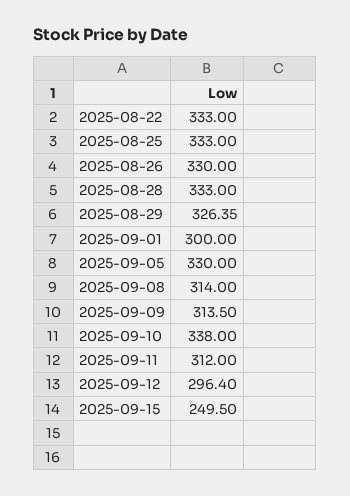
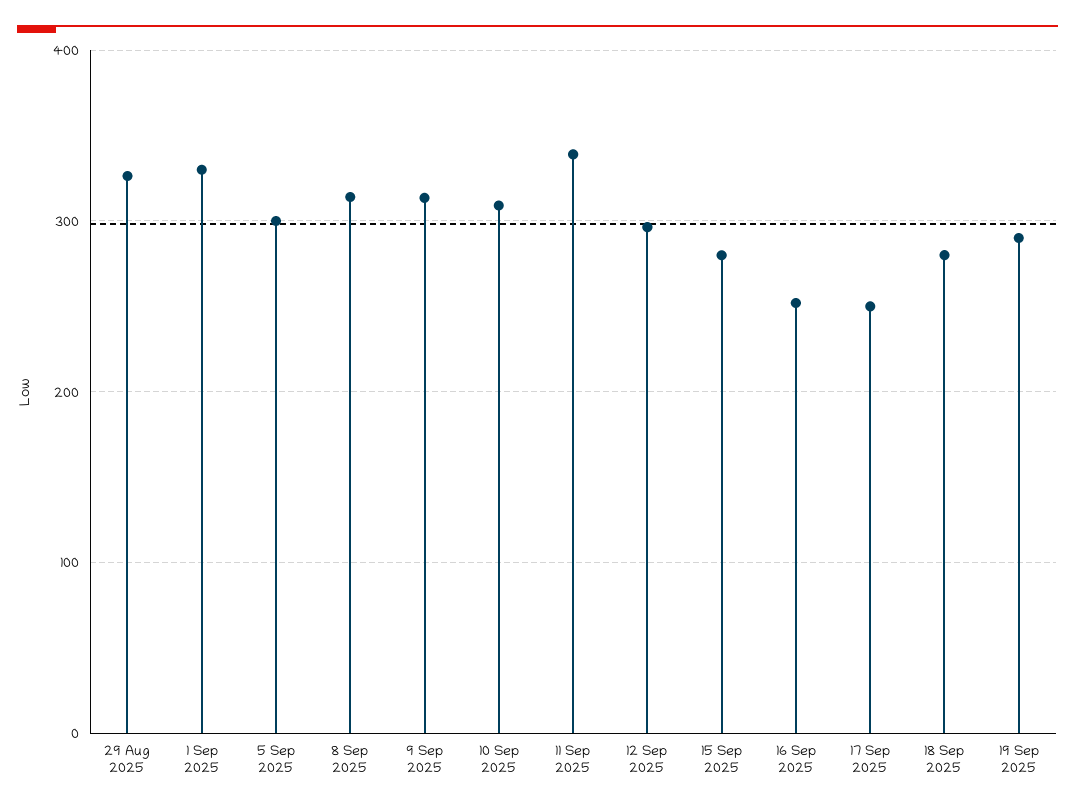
2025-08-22: 333 -> none
2025-08-25: 333 -> none
2025-08-26: 330 -> none
2025-08-28: 333 -> none
2025-09-01: 300 -> 330
2025-09-05: 330 -> 300
2025-09-10: 338 -> 310
2025-09-11: 312 -> 340
2025-09-15: 249.5 -> 280
16 Sep 2025: none -> 250
17 Sep 2025: none -> 250
18 Sep 2025: none -> 280
19 Sep 2025: none -> 290

